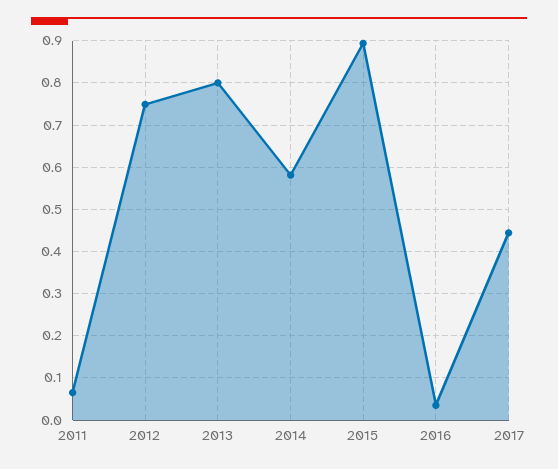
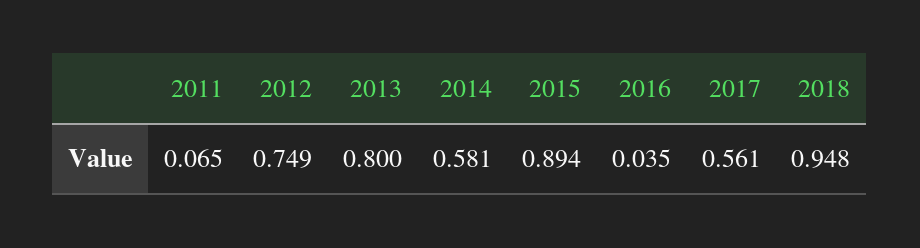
2017: 0.44 -> 0.561
2018: none -> 0.948

